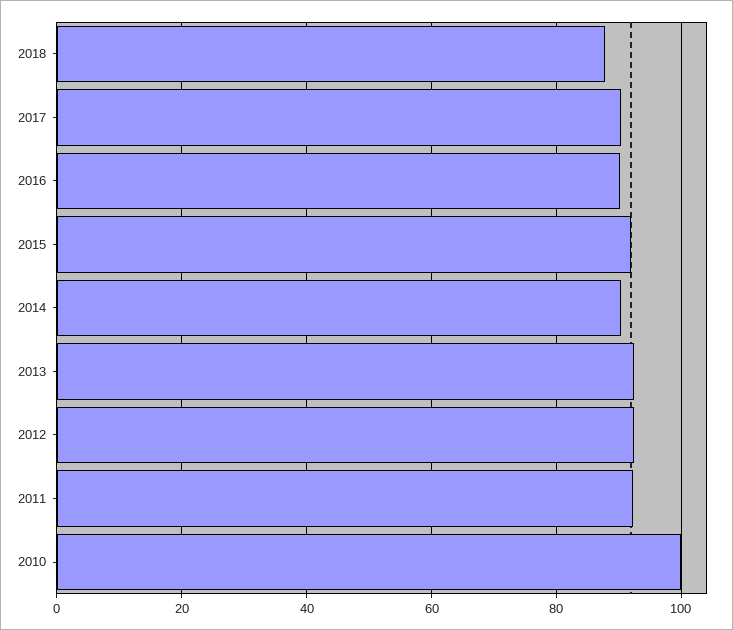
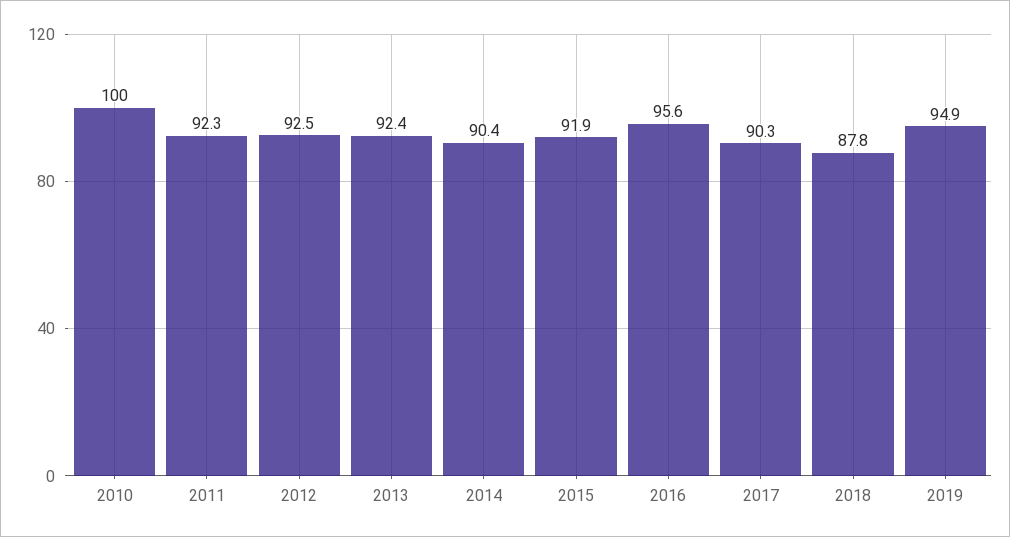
2016: 90 -> 95.6
2019: none -> 94.9

